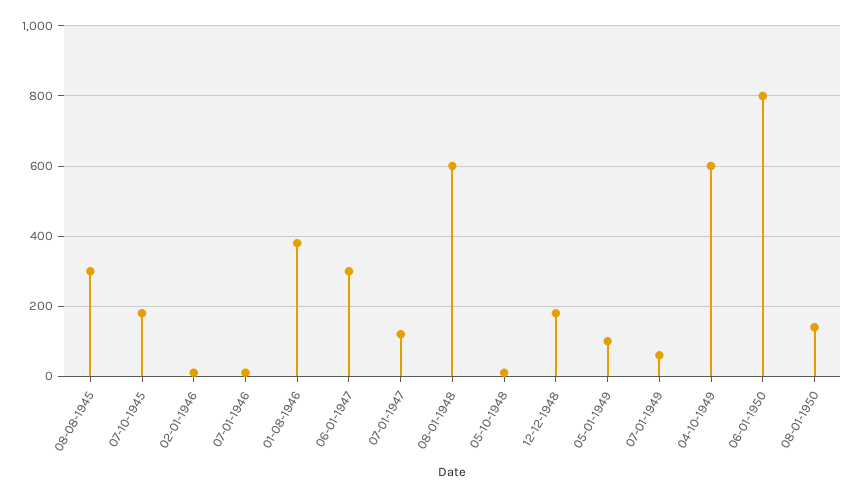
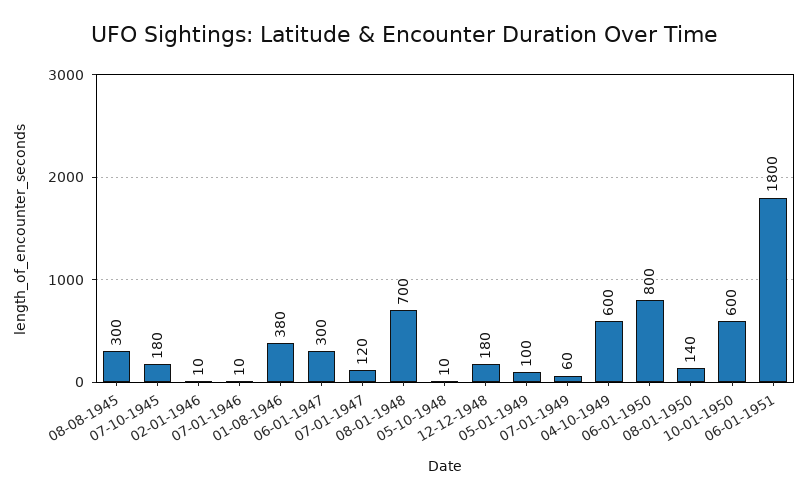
08-01-1948: 600 -> 700
10-01-1950: none -> 600
06-01-1951: none -> 1800

